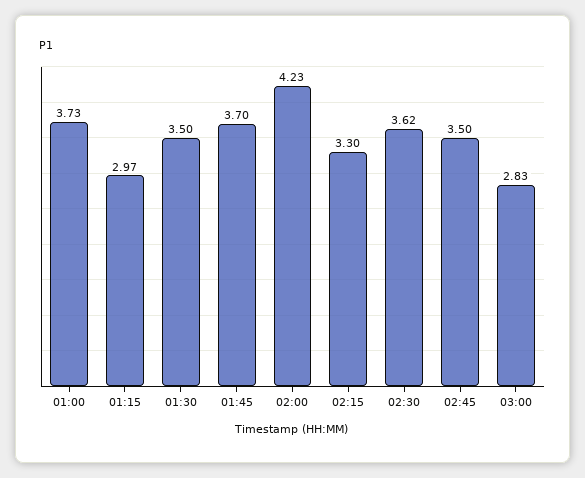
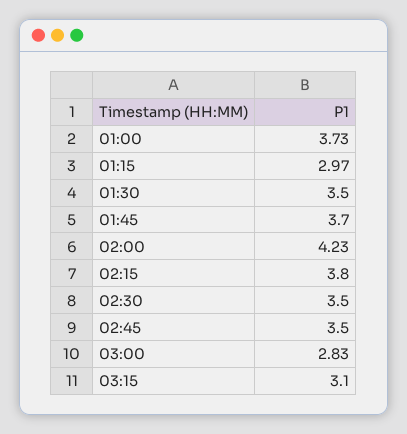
02:15: 3.3 -> 3.8
02:30: 3.62 -> 3.5
03:15: none -> 3.1

